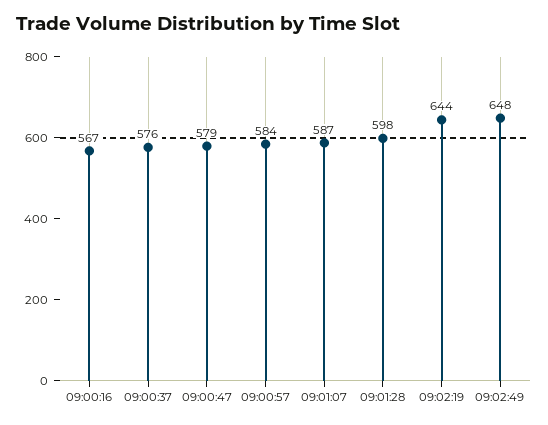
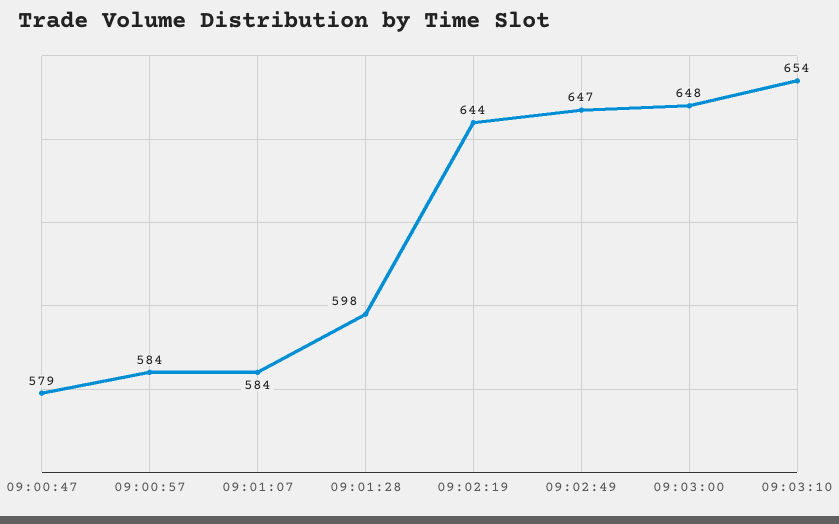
09:00:16: 567 -> none
09:00:37: 576 -> none
09:01:07: 587 -> 584
09:02:49: 648 -> 647
09:03:00: none -> 648
09:03:10: none -> 654

